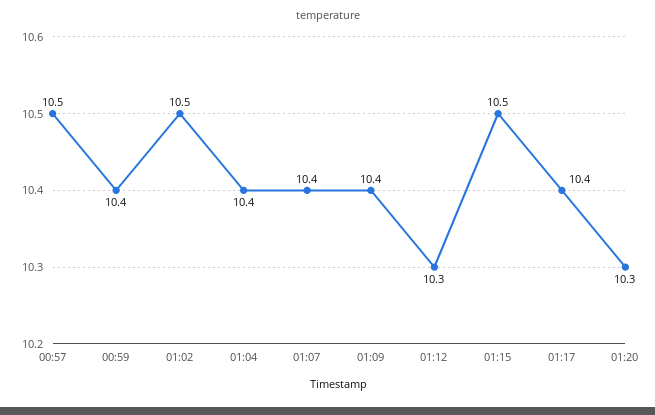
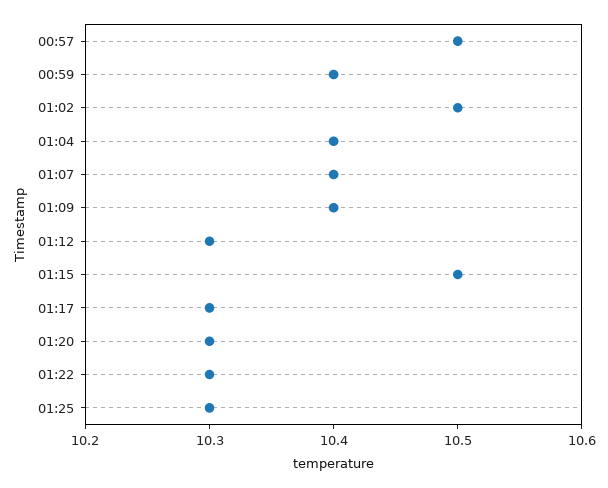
01:17: 10.4 -> 10.3
01:22: none -> 10.3
01:25: none -> 10.3

